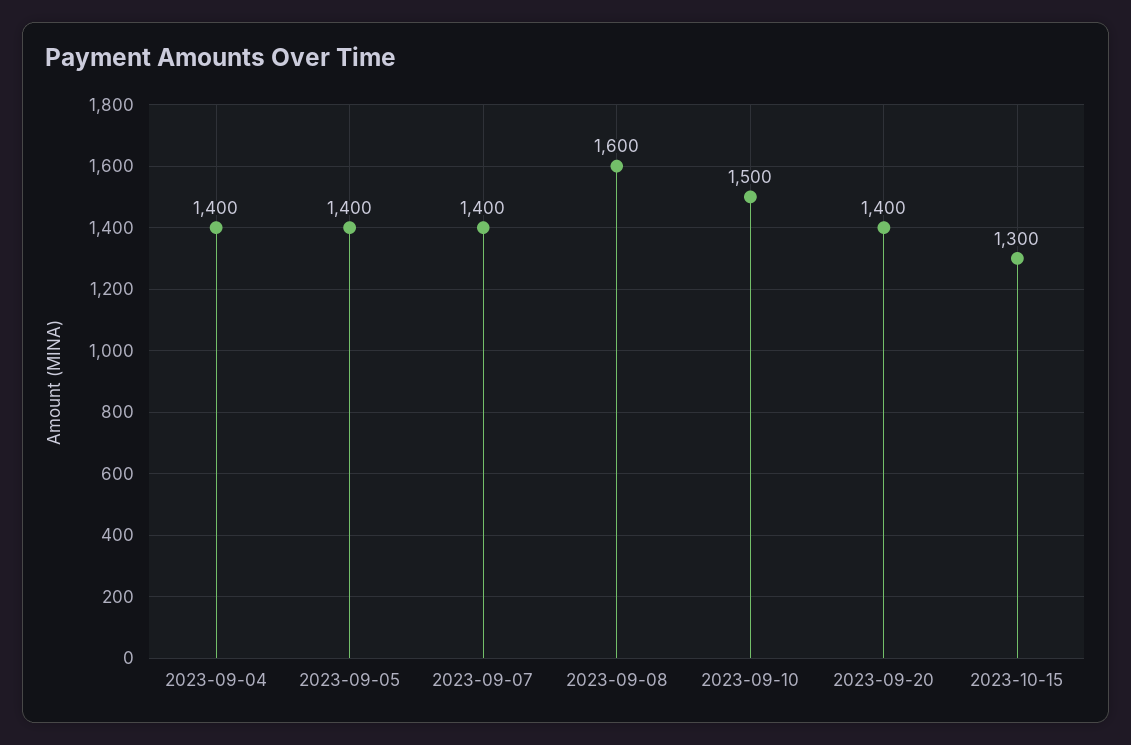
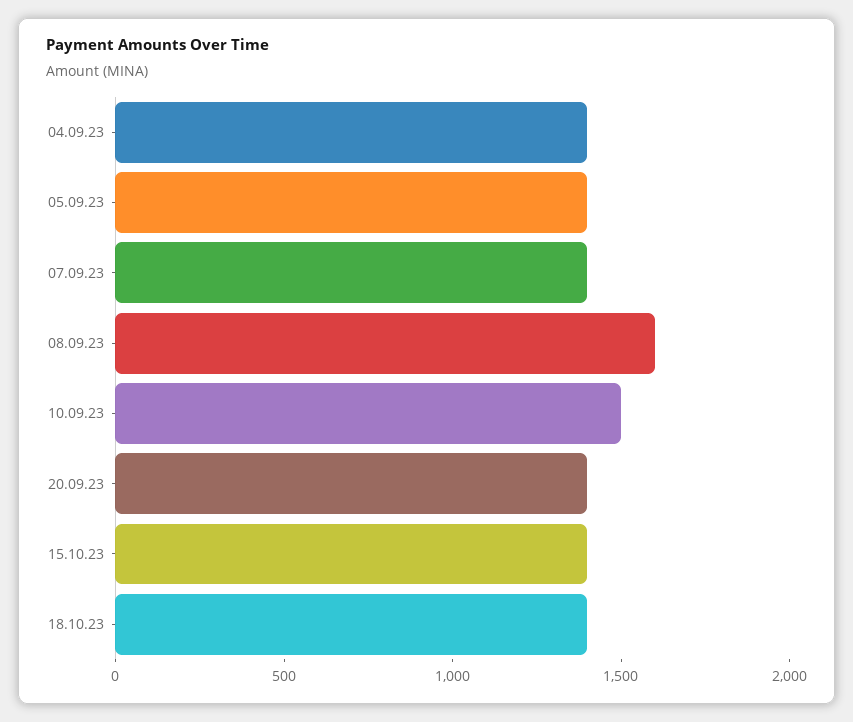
2023-10-15: 1300 -> 1400
18.10.23: none -> 1400

